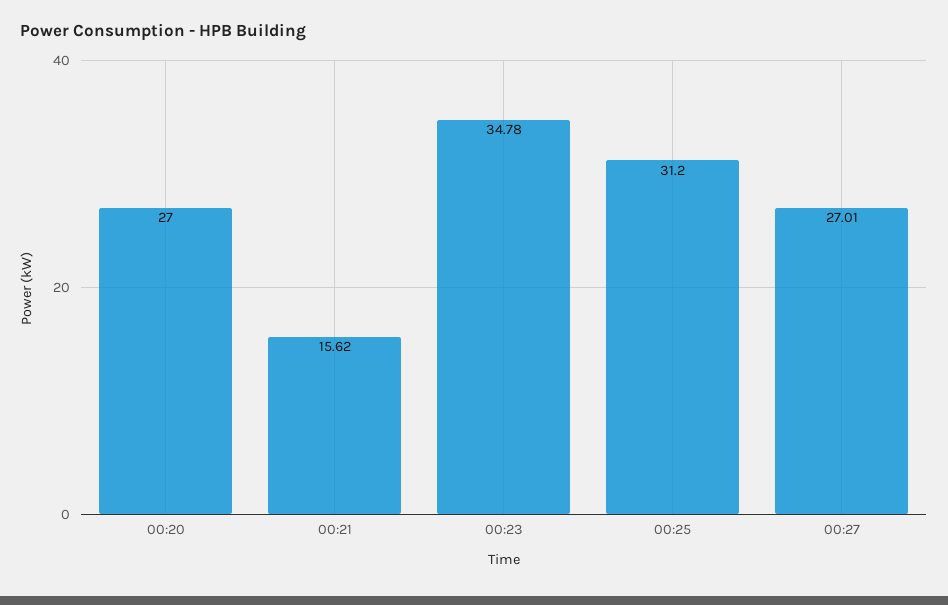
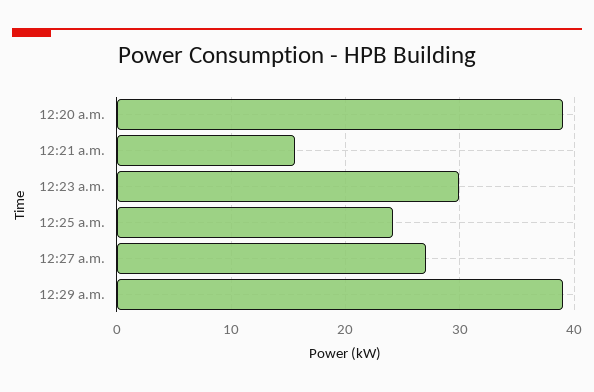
00:20: 27 -> 39
00:23: 34.78 -> 30
00:25: 31.2 -> 24
12:29 a.m.: none -> 39

